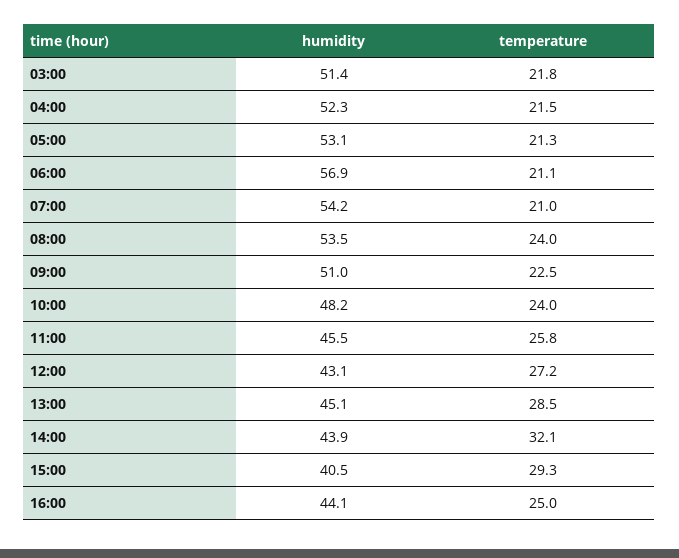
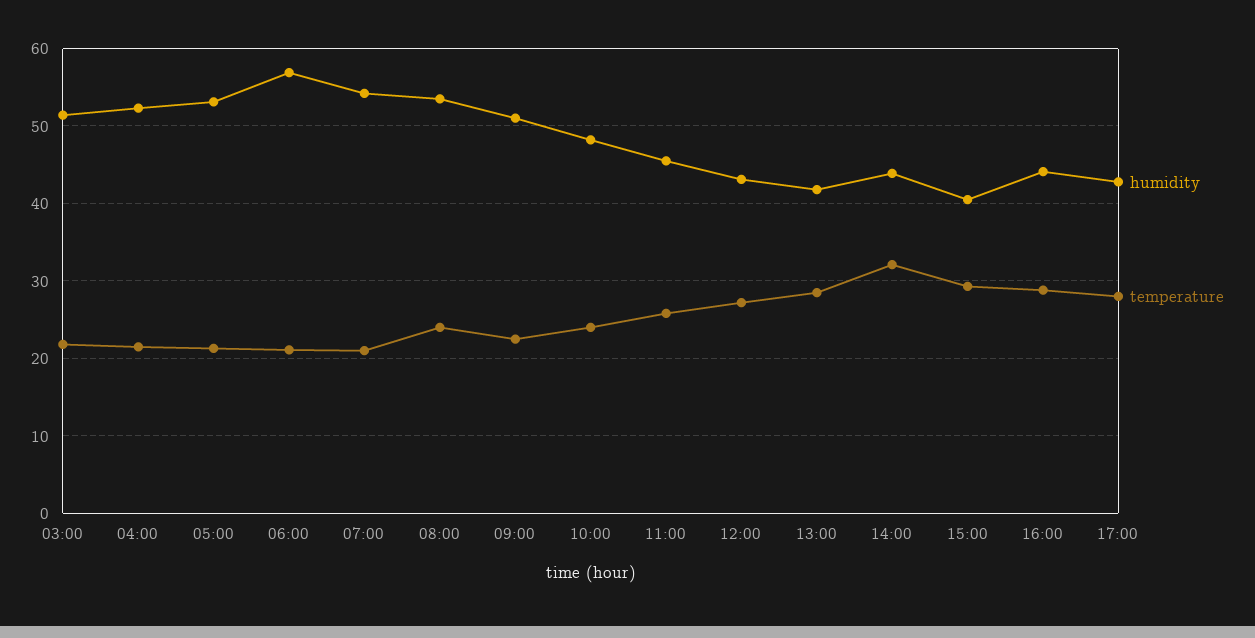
humidity, 13:00: 45.1 -> 42
temperature, 16:00: 25 -> 29
humidity, 17:00: none -> 43
temperature, 17:00: none -> 28

